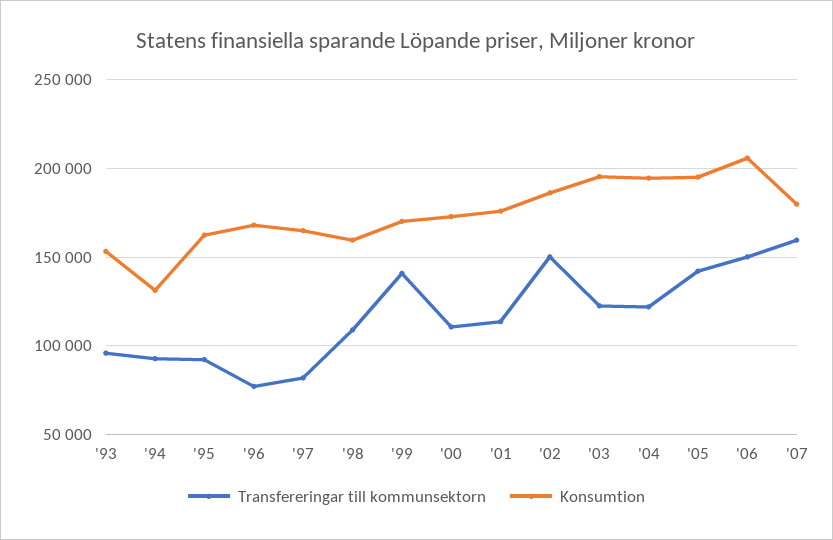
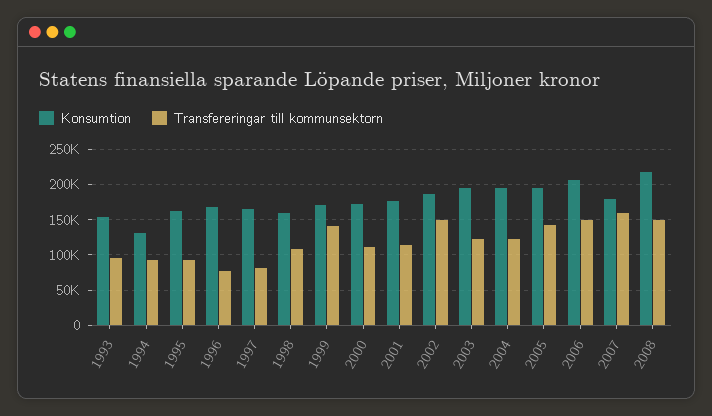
Konsumtion, 2008: none -> 220000
Transfereringar till kommunsektorn, 2008: none -> 150000

